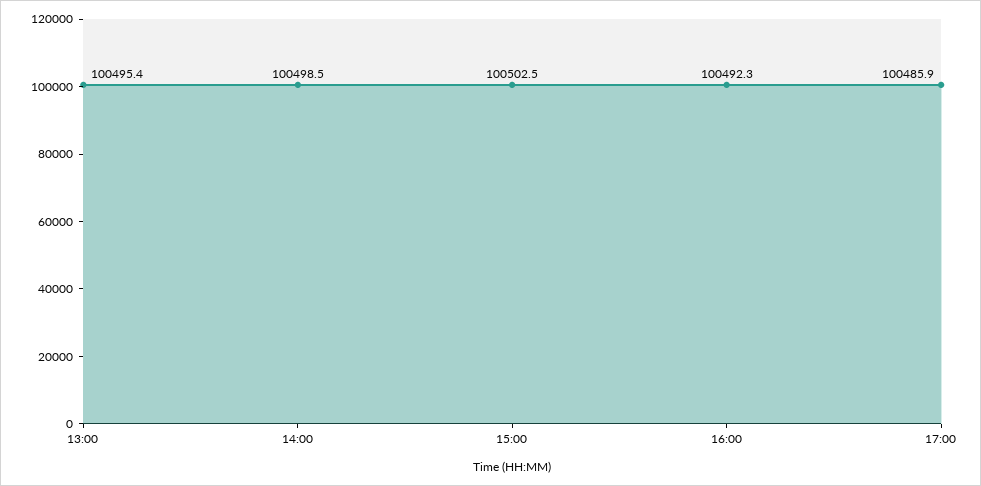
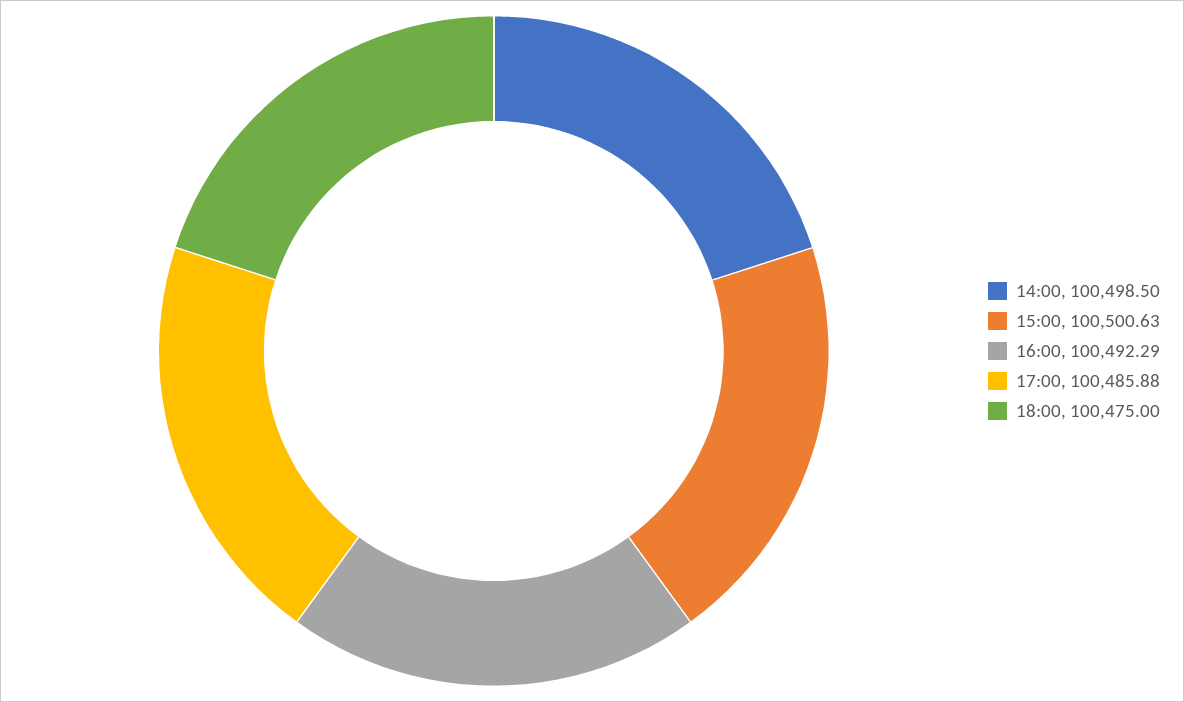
13:00: 100495.4 -> none
15:00: 100502.5 -> 100500.63
18:00: none -> 100475

